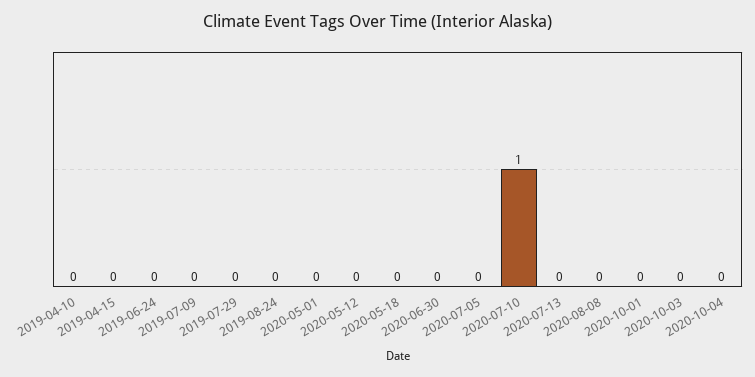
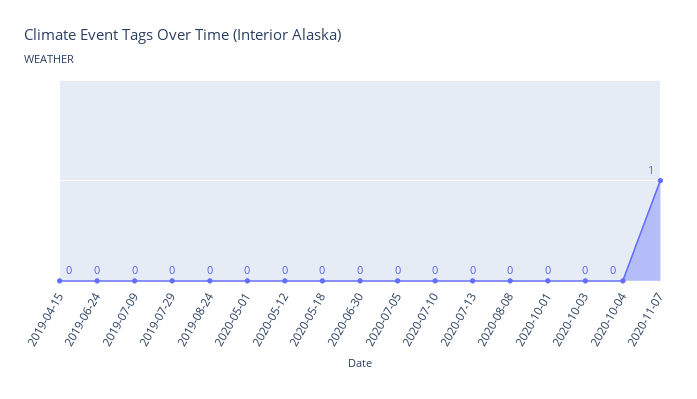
2019-04-10: 0 -> none
2020-07-10: 1 -> 0
2020-11-07: none -> 1

